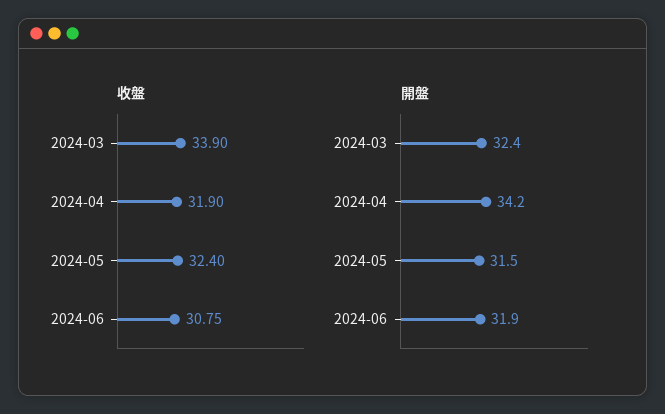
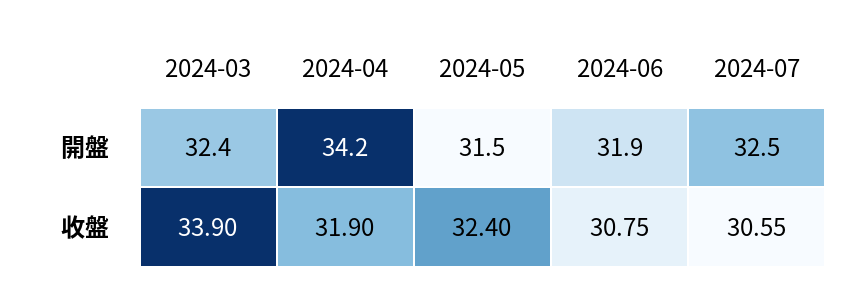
開盤, 2024-07: none -> 32.5
收盤, 2024-07: none -> 30.55

